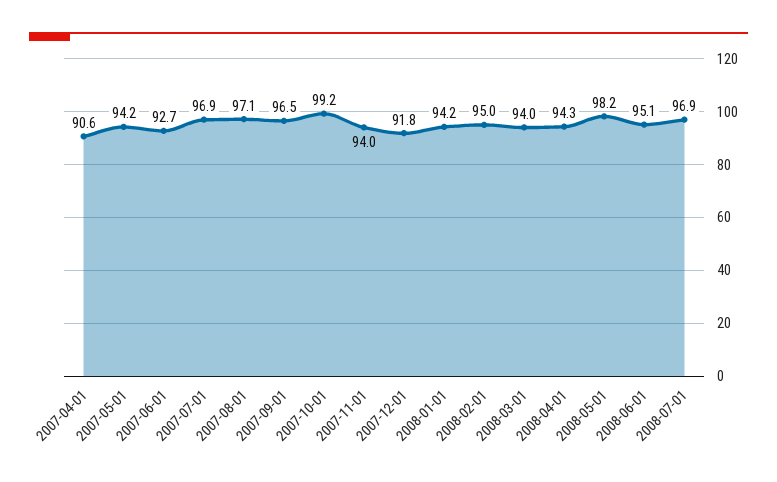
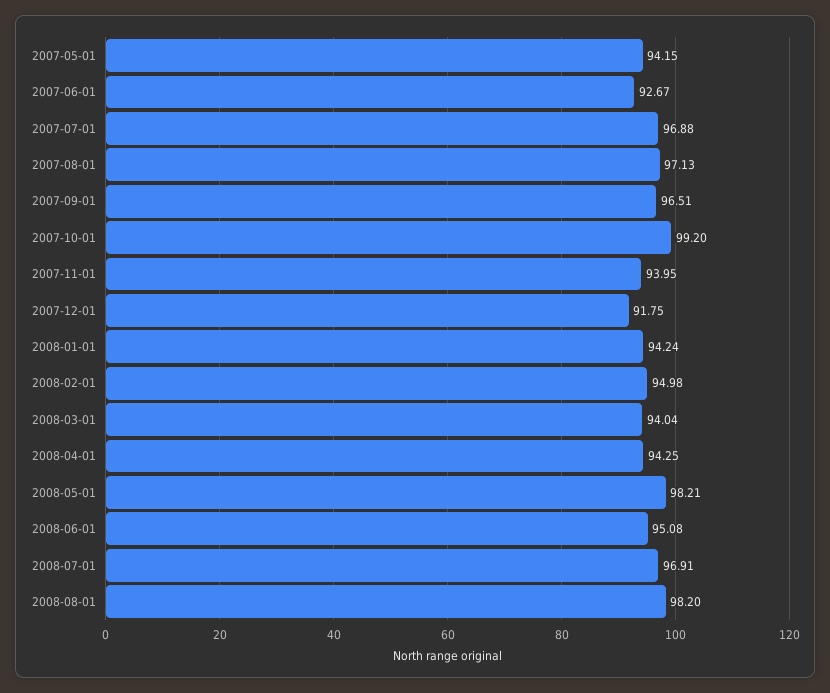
2007-04-01: 90.6 -> none
2008-08-01: none -> 98.2

